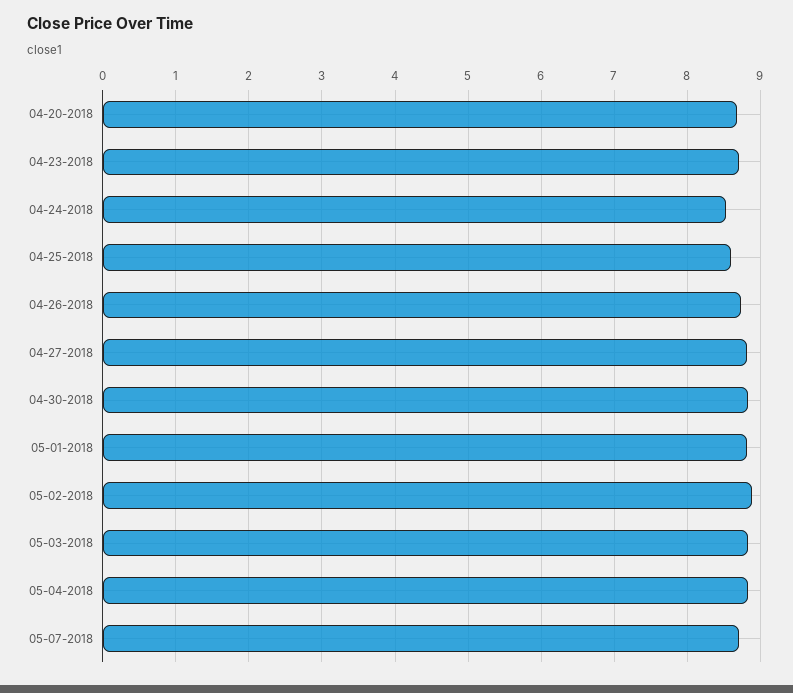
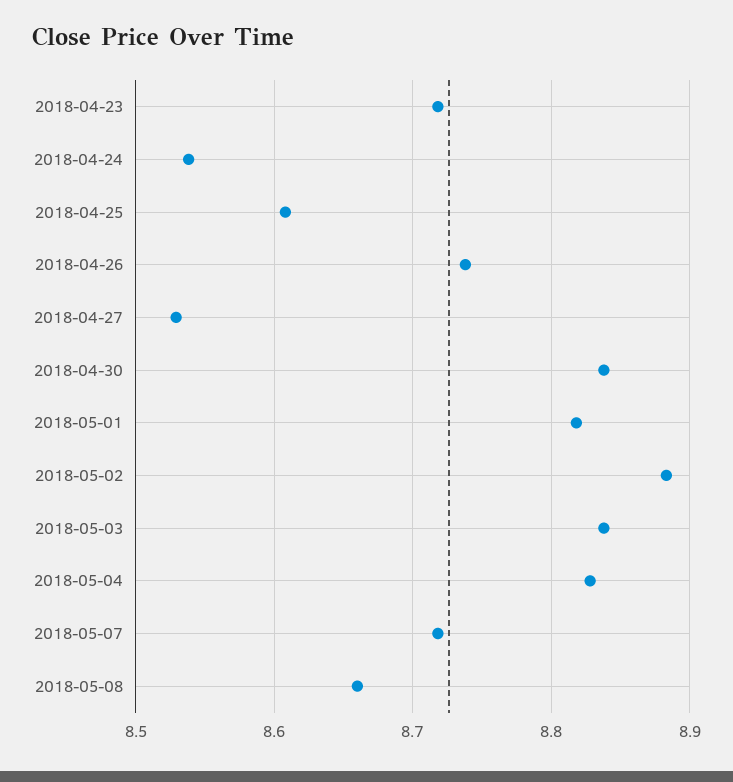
04-20-2018: 8.7 -> none
04-27-2018: 8.8 -> 8.53
2018-05-08: none -> 8.66

